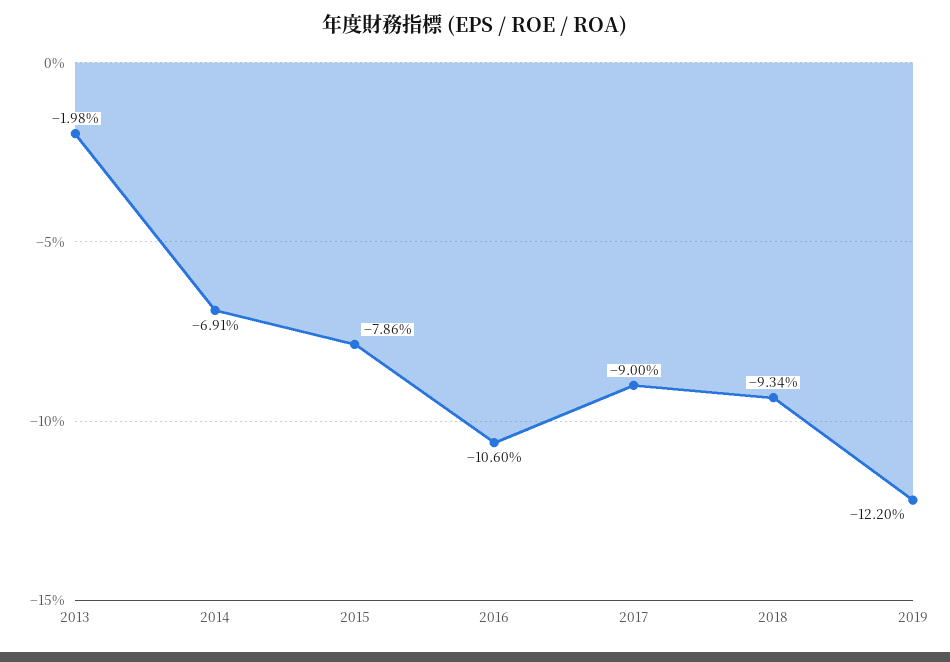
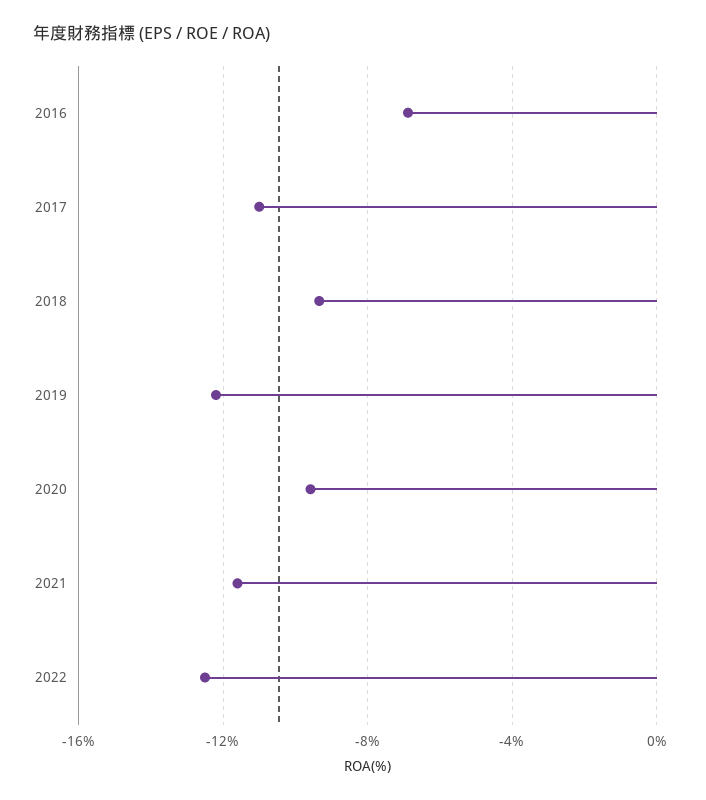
2013: -1.98 -> none
2014: -6.91 -> none
2015: -7.86 -> none
2016: -10.6 -> -7
2017: -9 -> -11
2020: none -> -9.5
2021: none -> -11.5
2022: none -> -12.5

